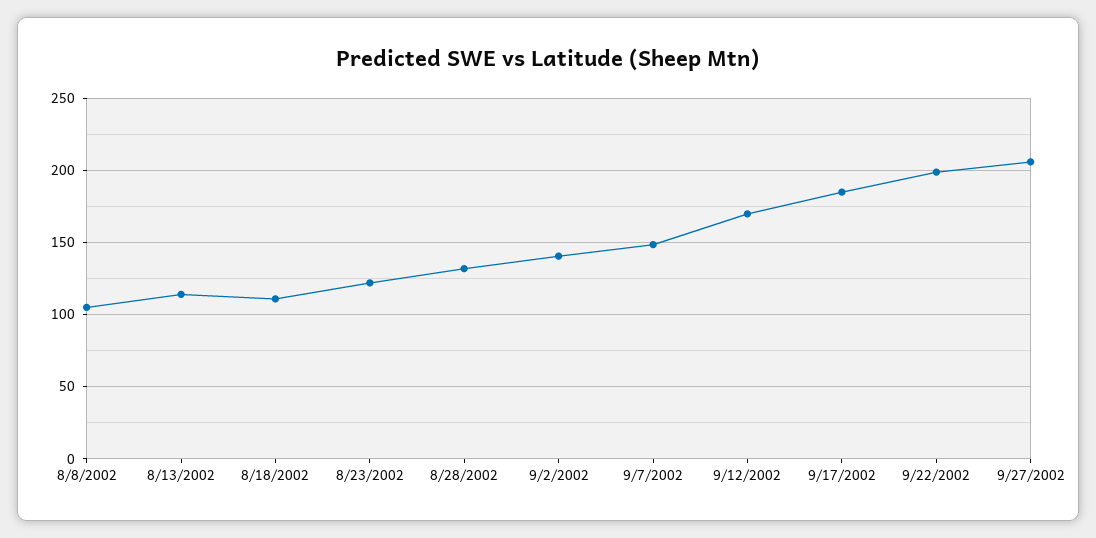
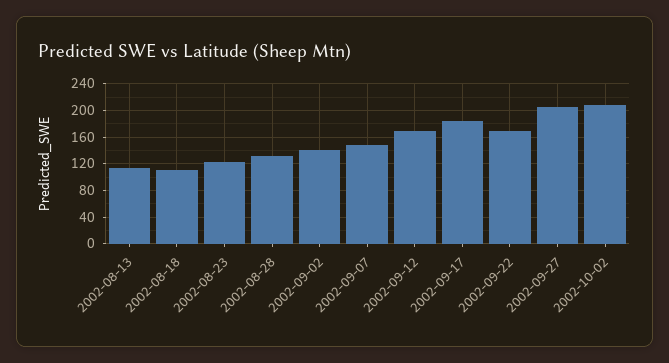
8/8/2002: 105 -> none
9/22/2002: 200 -> 170
2002-10-02: none -> 210

